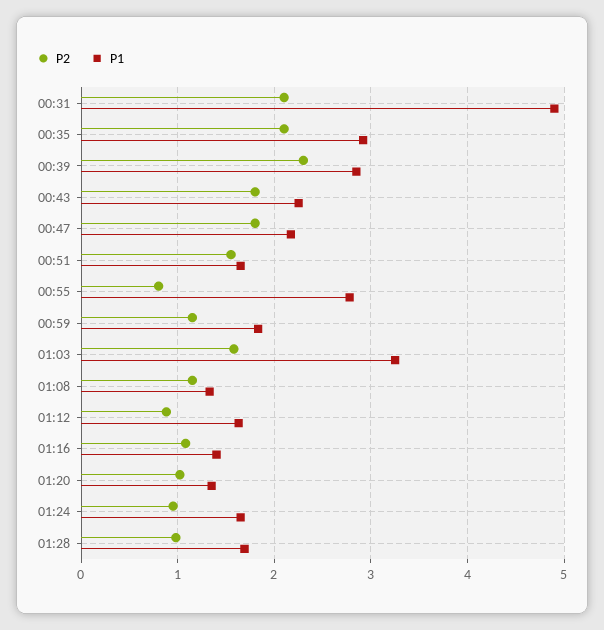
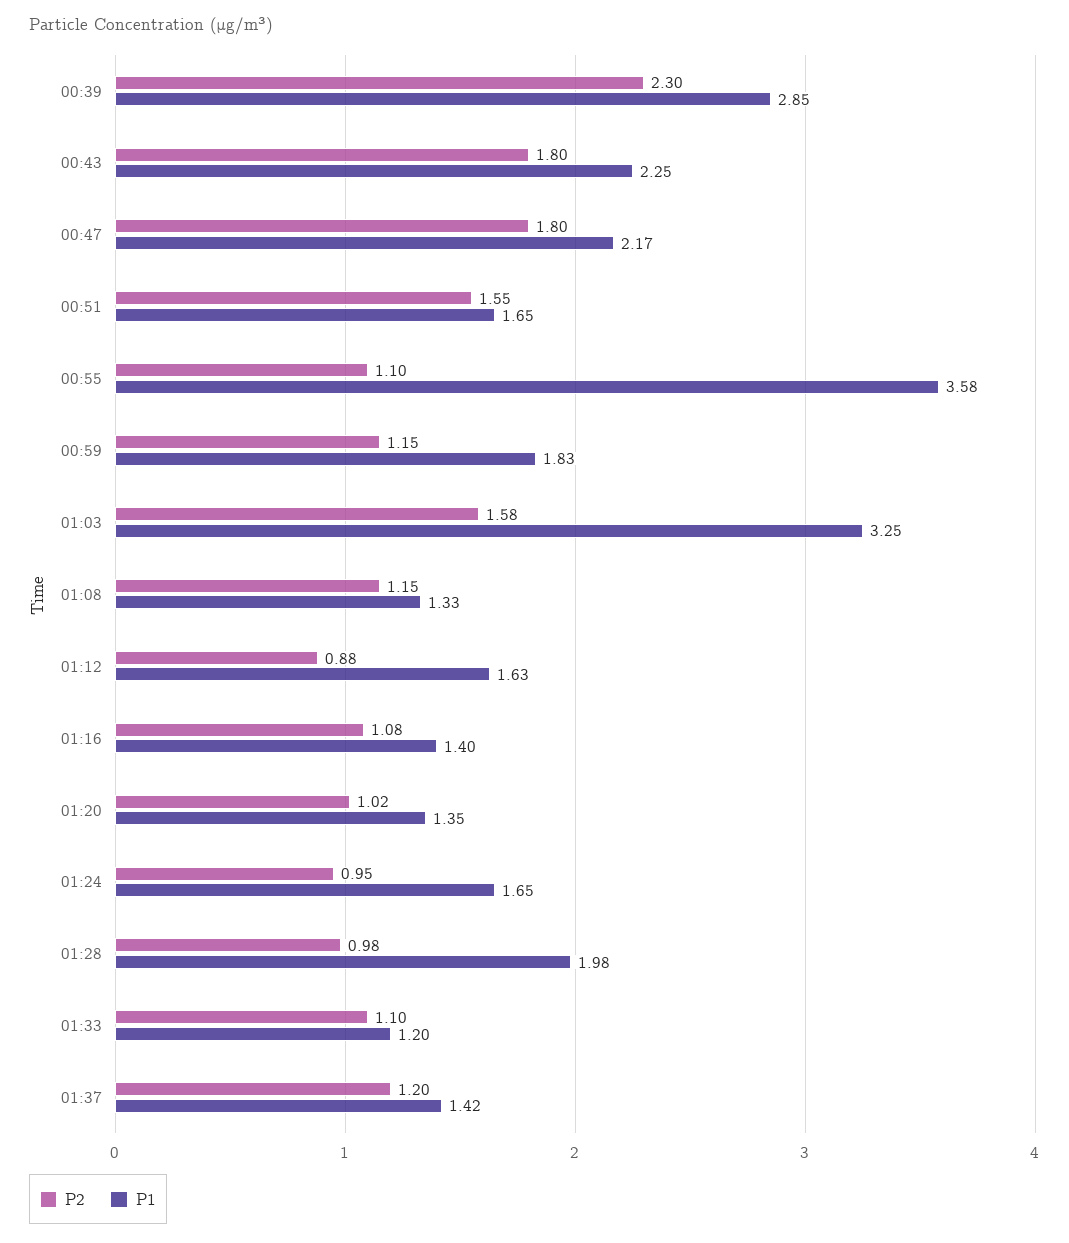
P2, 00:31: 2.1 -> none
P1, 00:31: 4.9 -> none
P2, 00:35: 2.1 -> none
P1, 00:35: 2.9 -> none
P2, 00:55: 0.8 -> 1.1
P1, 00:55: 2.8 -> 3.58
P1, 01:28: 1.7 -> 1.98
P2, 01:33: none -> 1.1
P1, 01:33: none -> 1.2
P2, 01:37: none -> 1.2
P1, 01:37: none -> 1.42

